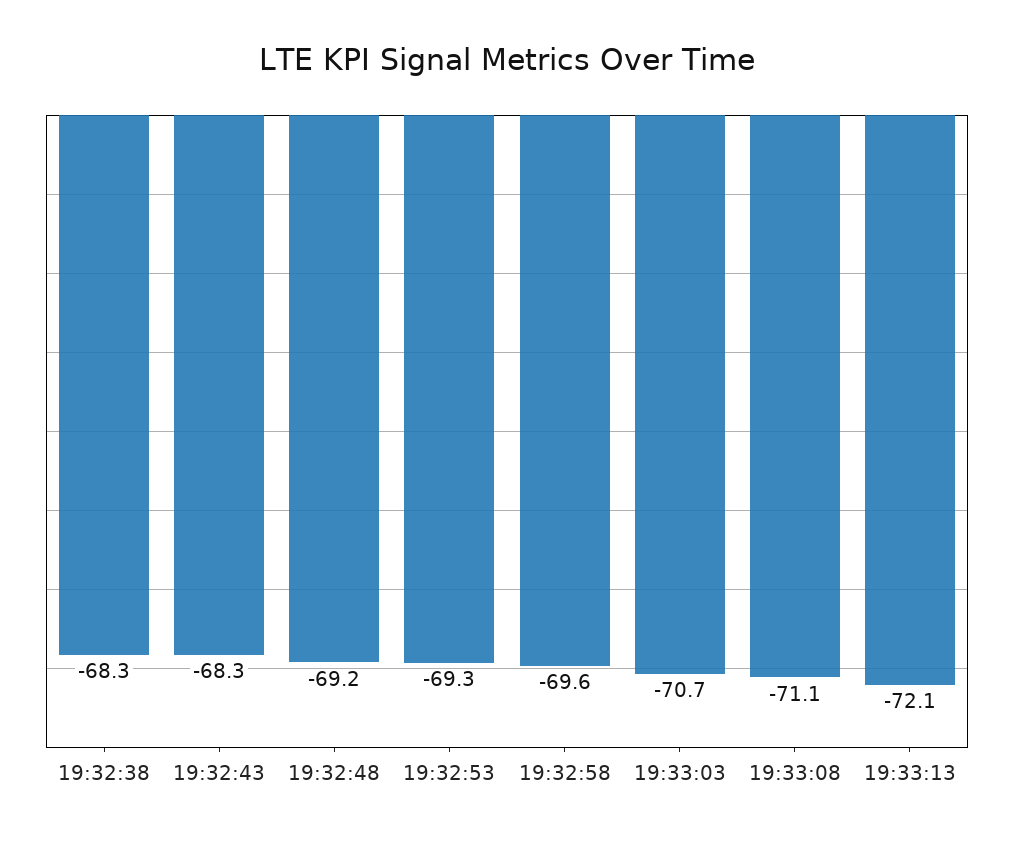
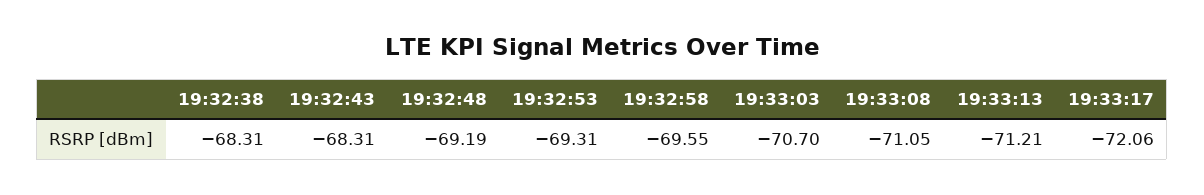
19:33:13: -72.1 -> -71.21
19:33:17: none -> -72.06

